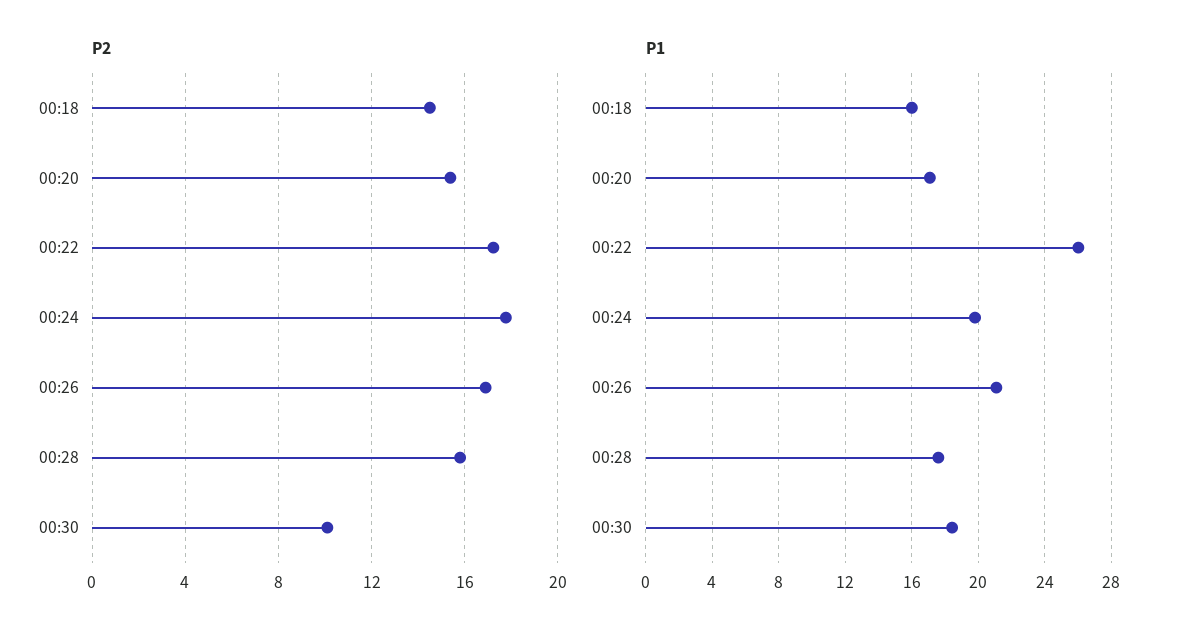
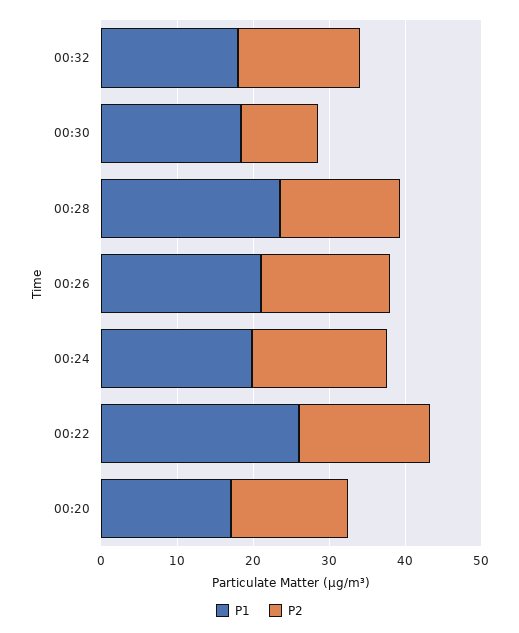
P2, 00:18: 14.5 -> none
P1, 00:18: 16 -> none
P1, 00:28: 17.5 -> 24
P1, 00:32: none -> 18
P2, 00:32: none -> 16

